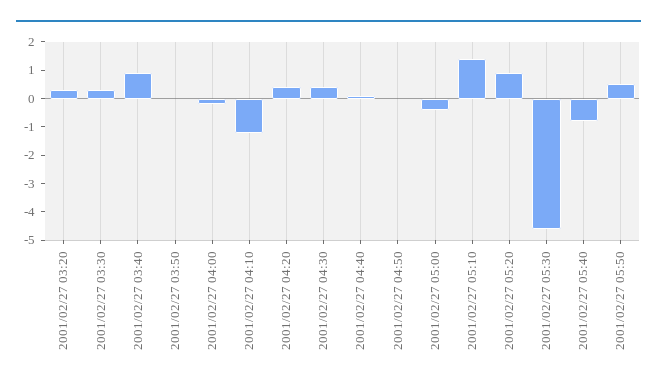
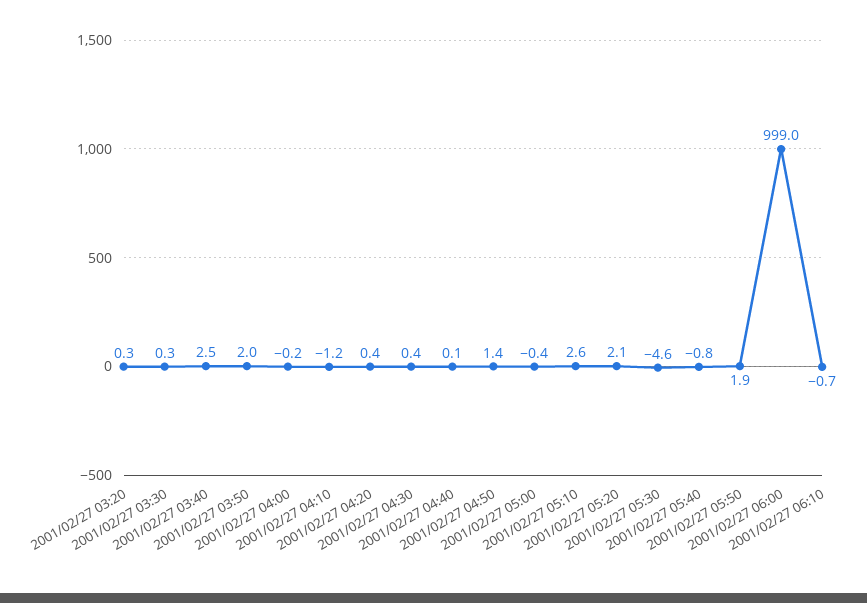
2001/02/27 03:40: 1 -> 2.5
2001/02/27 03:50: 0 -> 2
2001/02/27 04:50: 0 -> 1.4
2001/02/27 05:10: 1.5 -> 2.6
2001/02/27 05:20: 1 -> 2.1
2001/02/27 05:50: 0.5 -> 1.9
2001/02/27 06:00: none -> 999
2001/02/27 06:10: none -> -0.7

